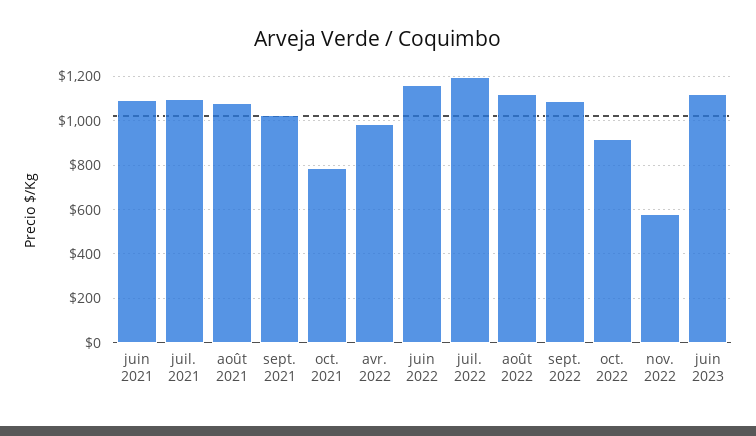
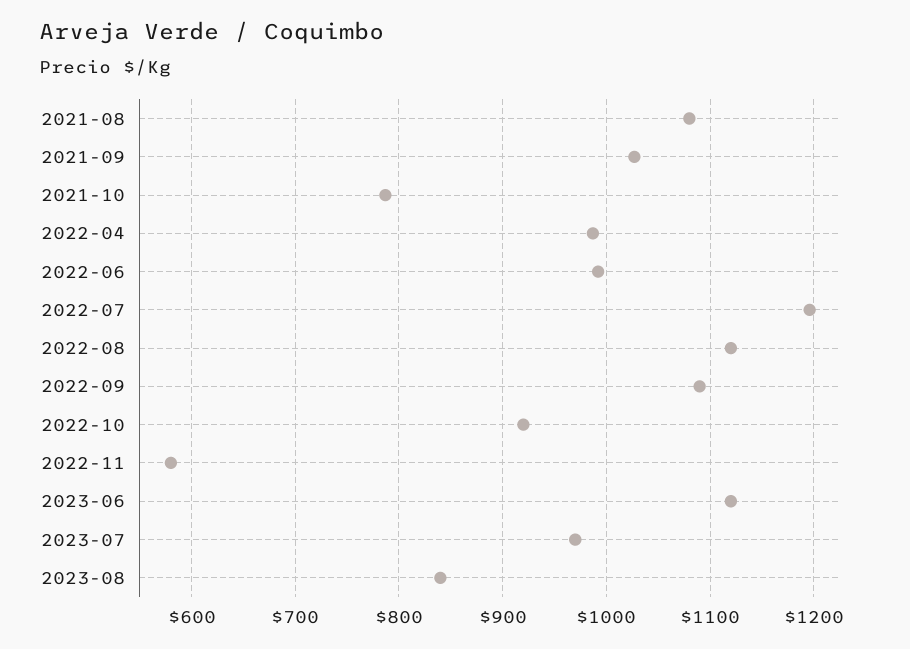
juin 2021: 1100 -> none
juil. 2021: 1100 -> none
juin 2022: 1150 -> 990
2023-07: none -> 970
2023-08: none -> 840

